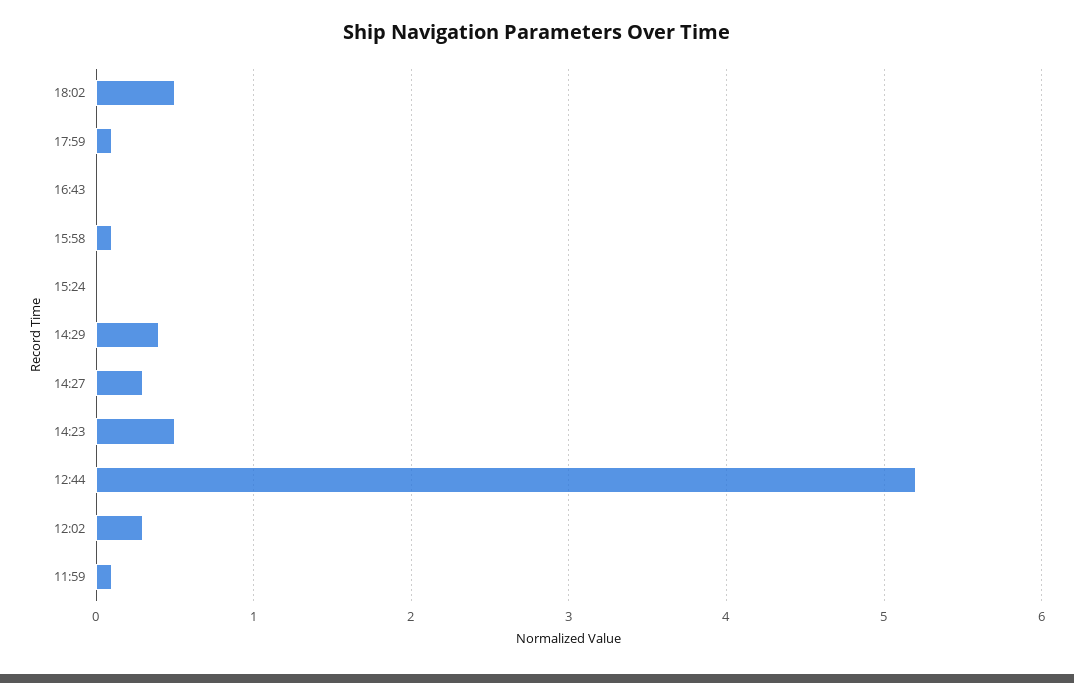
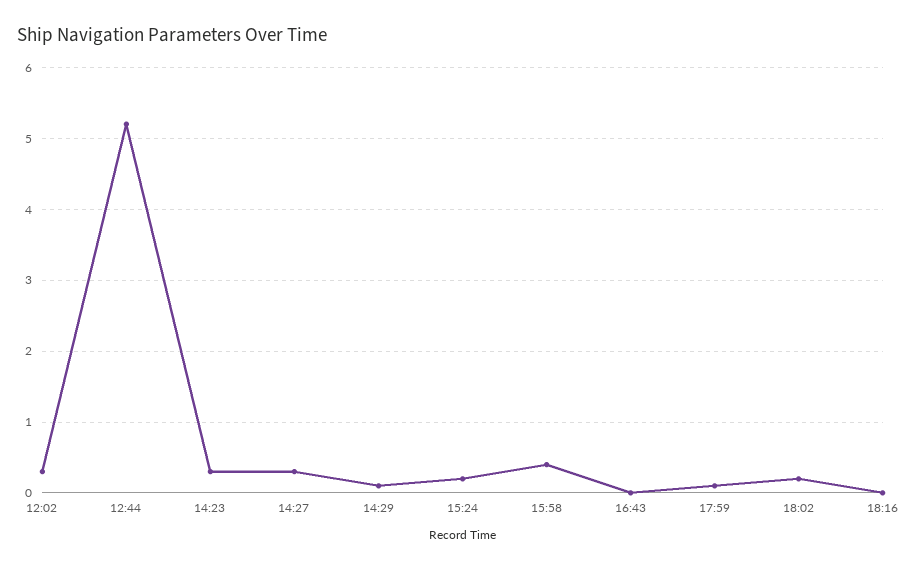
18:02: 0.5 -> 0.2
15:58: 0.1 -> 0.4
15:24: 0 -> 0.2
14:29: 0.4 -> 0.1
14:23: 0.5 -> 0.3
11:59: 0.1 -> none
18:16: none -> 0

